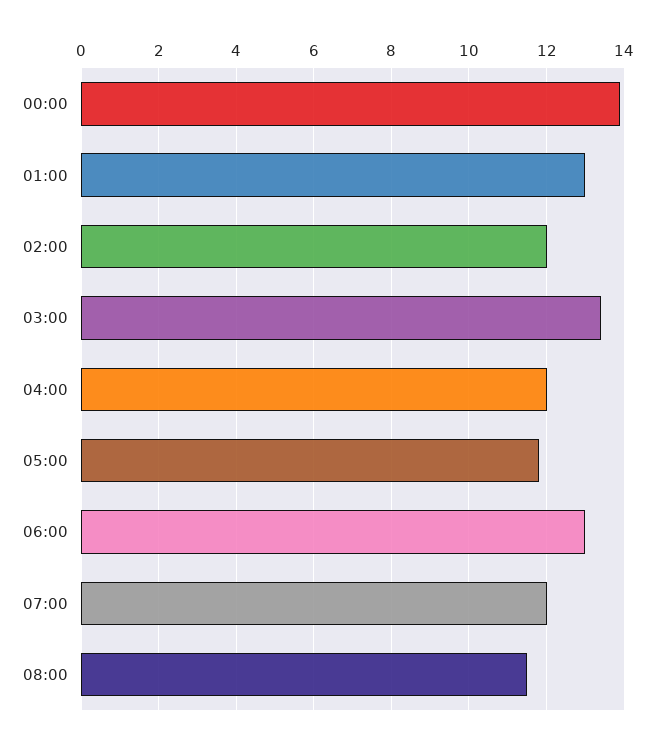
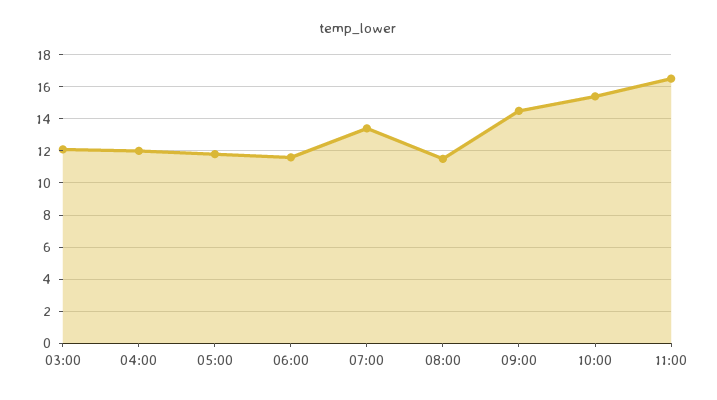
00:00: 14 -> none
01:00: 13 -> none
02:00: 12 -> none
03:00: 13.5 -> 12
06:00: 13 -> 11.5
07:00: 12 -> 13.5
09:00: none -> 14.5
10:00: none -> 15.5
11:00: none -> 16.5

